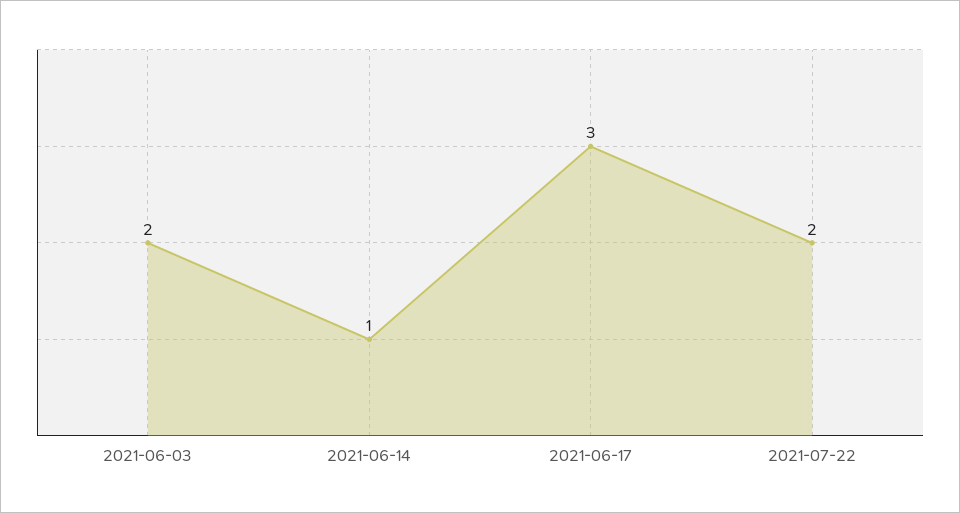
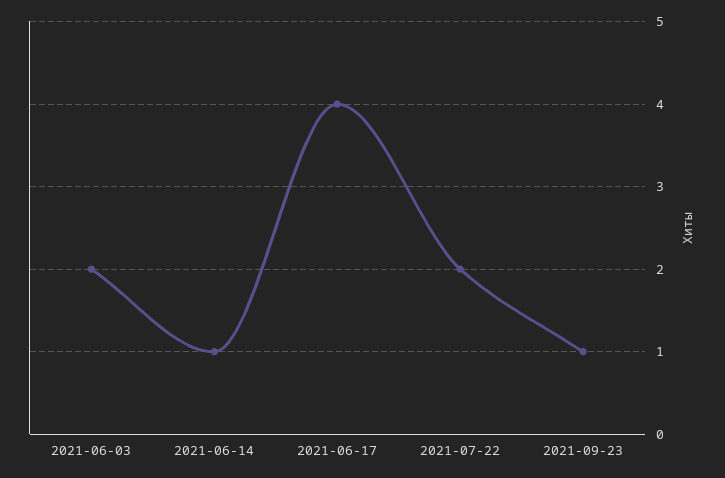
2021-06-17: 3 -> 4
2021-09-23: none -> 1

